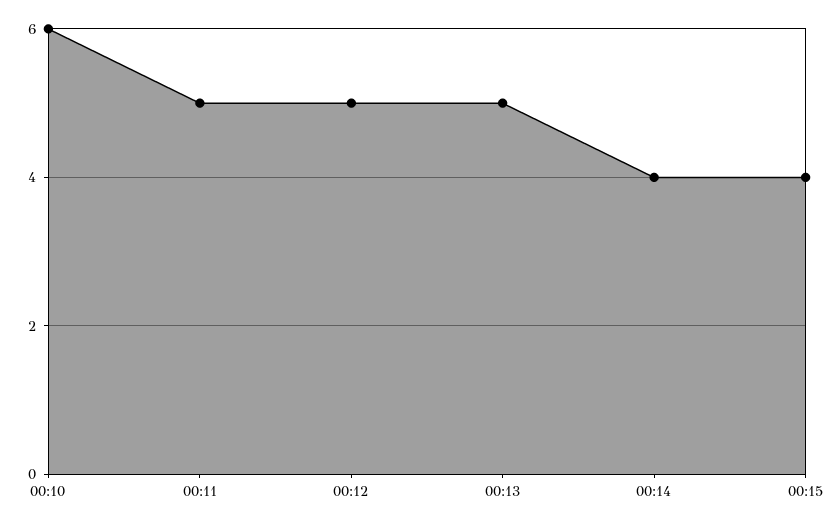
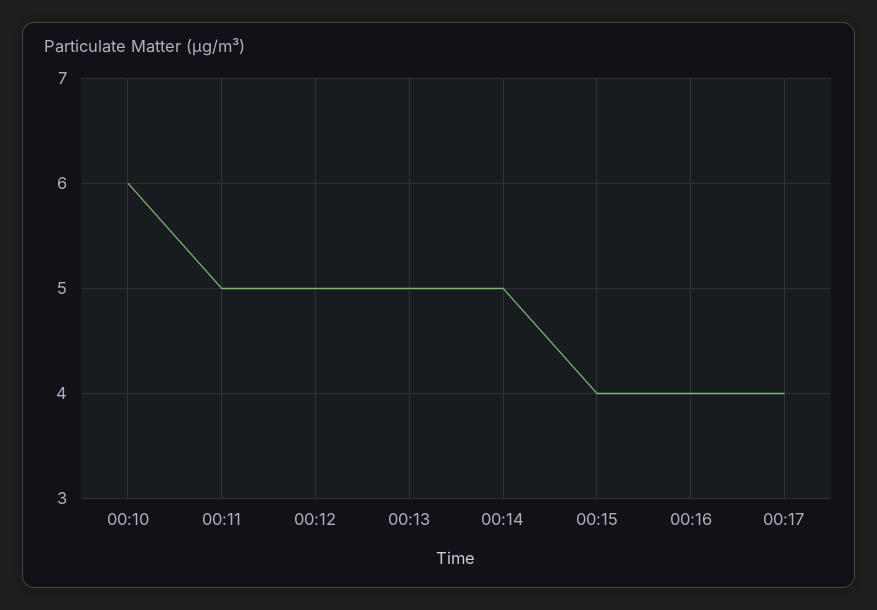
00:14: 4 -> 5
00:16: none -> 4
00:17: none -> 4

